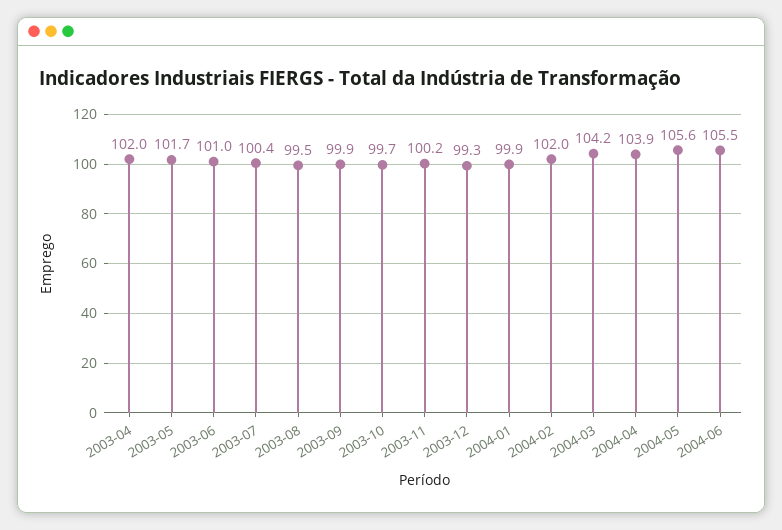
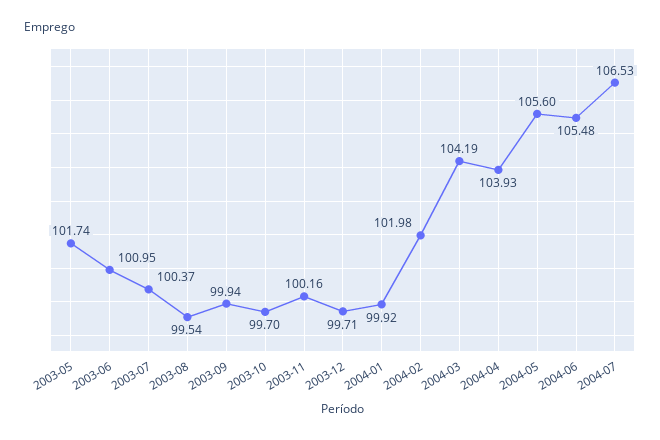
2003-04: 102 -> none
2003-12: 99.3 -> 99.71
2004-07: none -> 106.53

